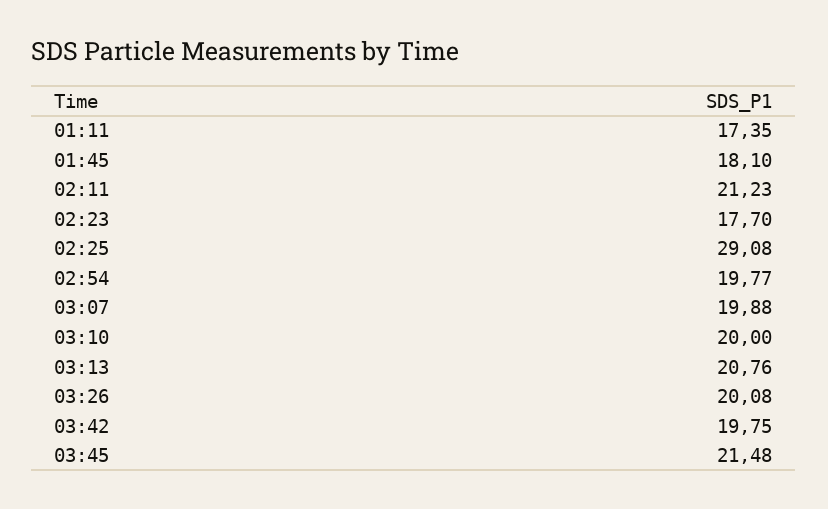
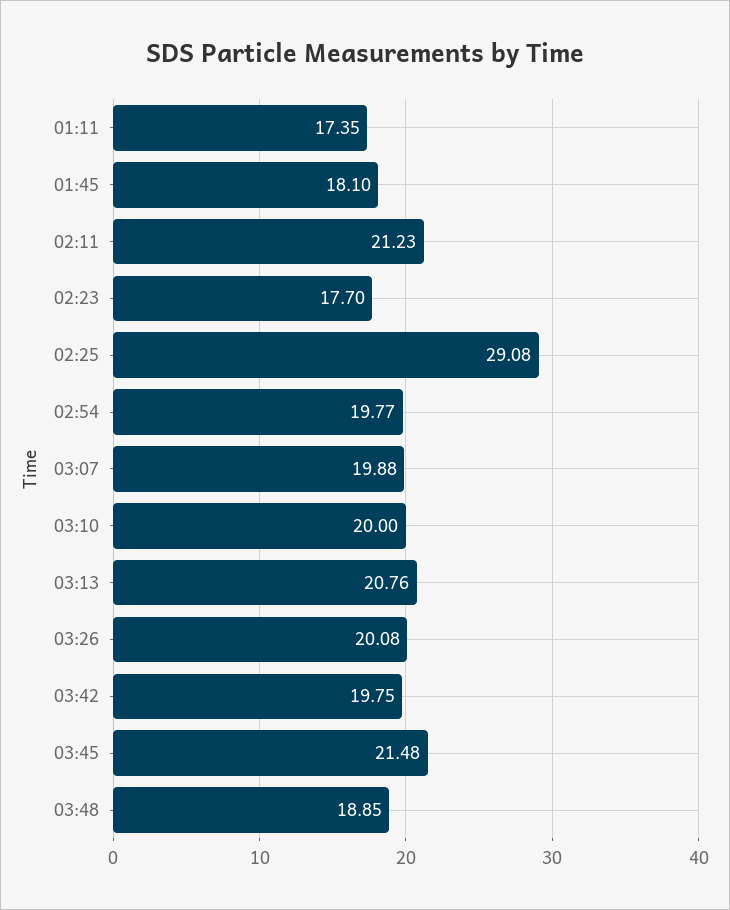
03:48: none -> 18.85

